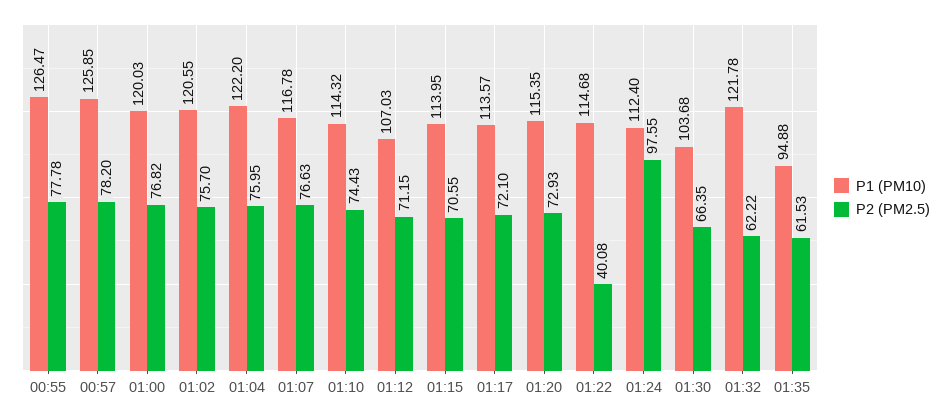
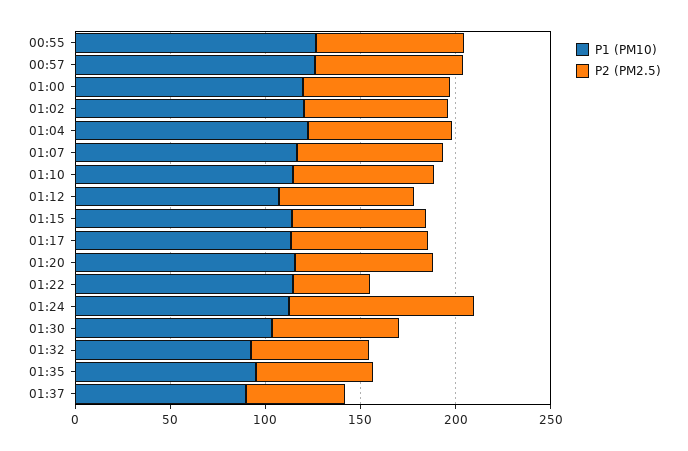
P1 (PM10), 01:32: 121.78 -> 90
P1 (PM10), 01:37: none -> 90
P2 (PM2.5), 01:37: none -> 50

